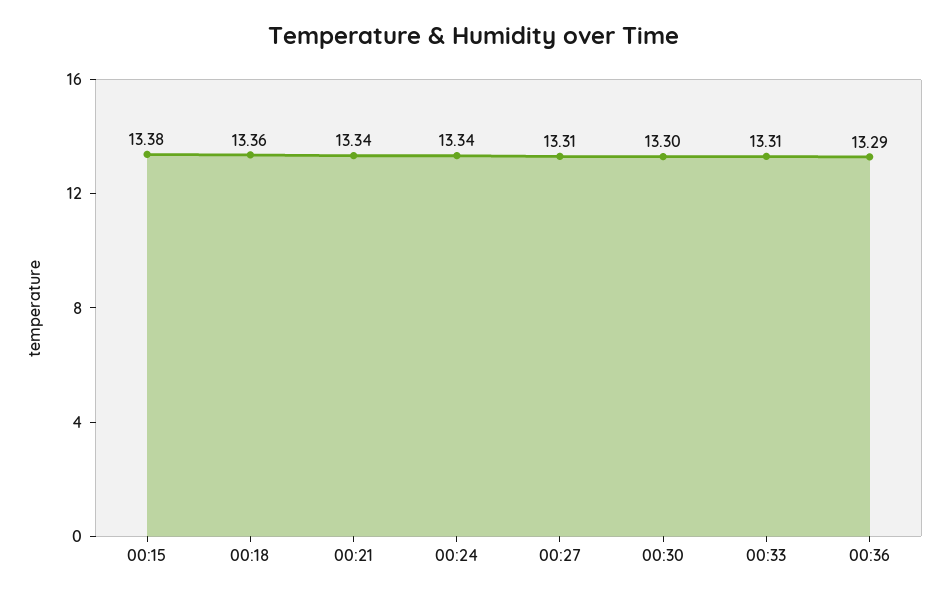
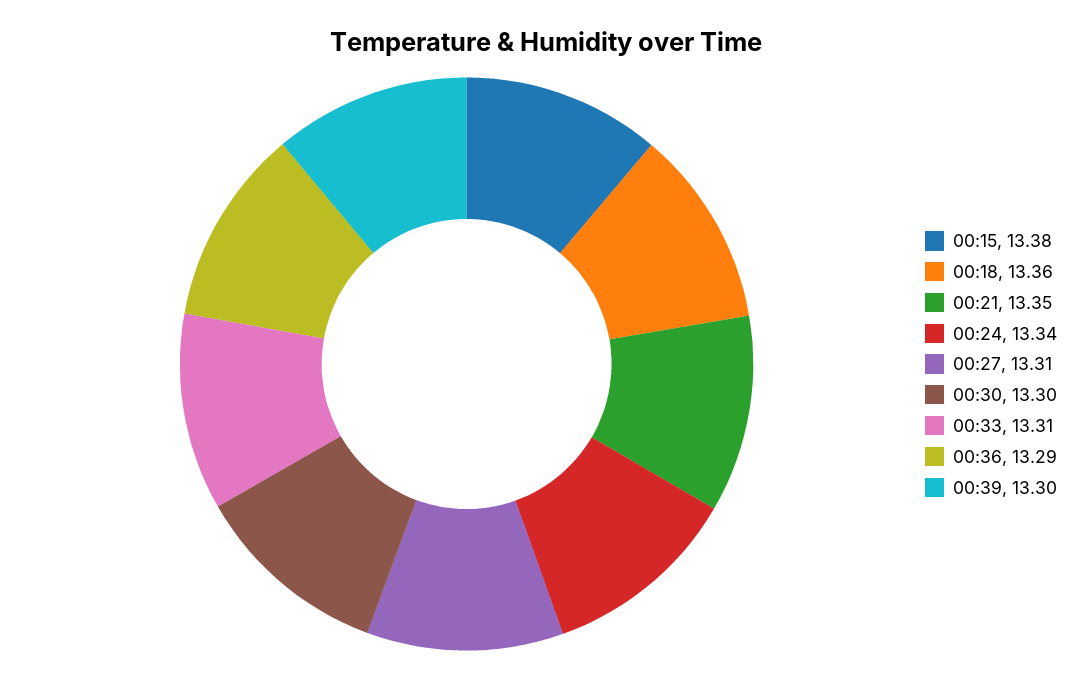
00:21: 13.34 -> 13.35
00:39: none -> 13.3

